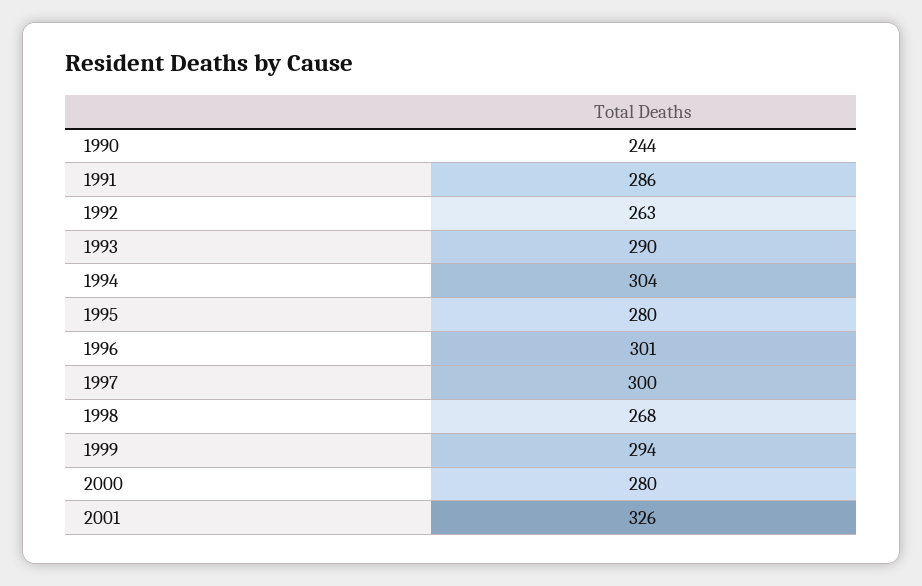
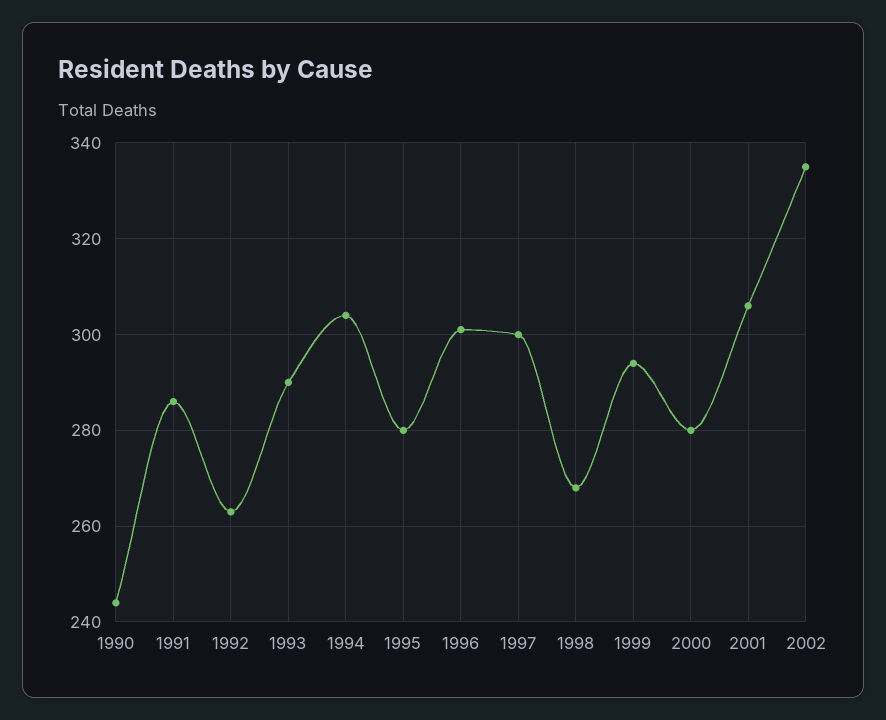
2001: 326 -> 305
2002: none -> 335

